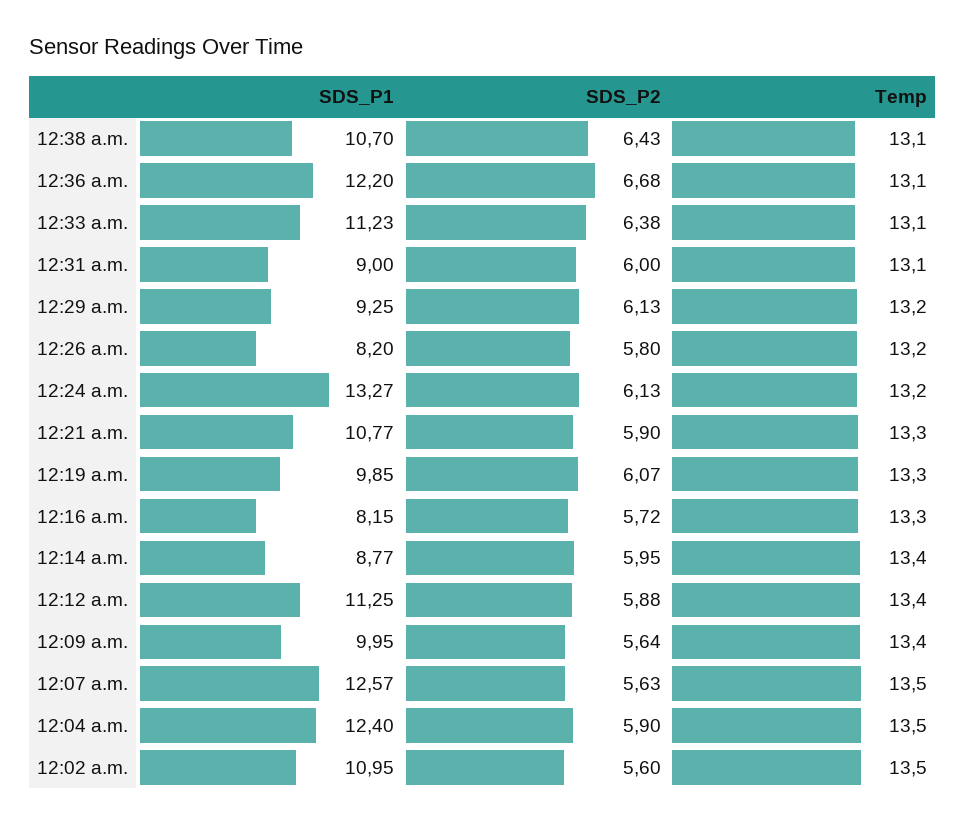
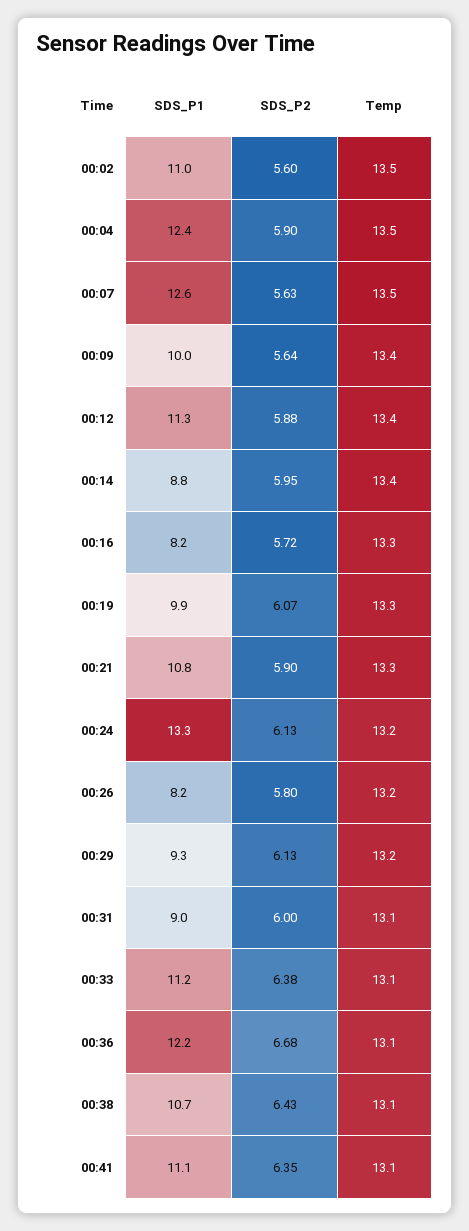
SDS_P1, 00:41: none -> 11.1
SDS_P2, 00:41: none -> 6.35
Temp, 00:41: none -> 13.1

